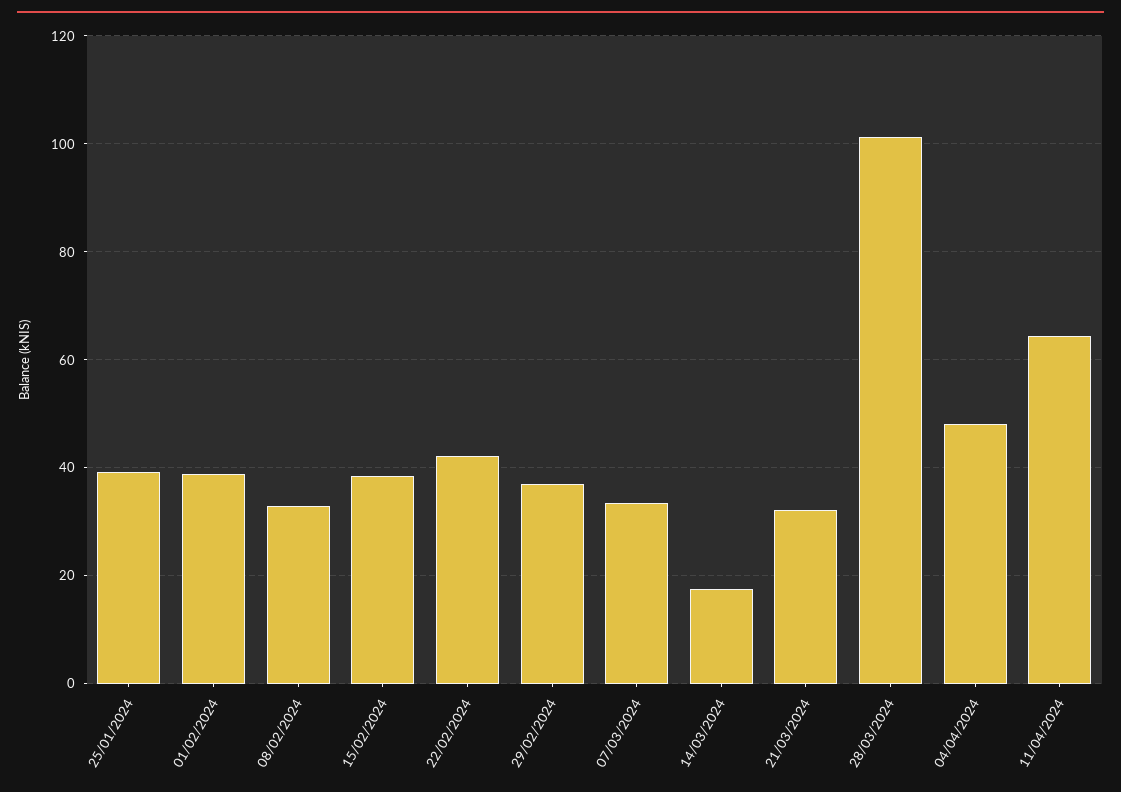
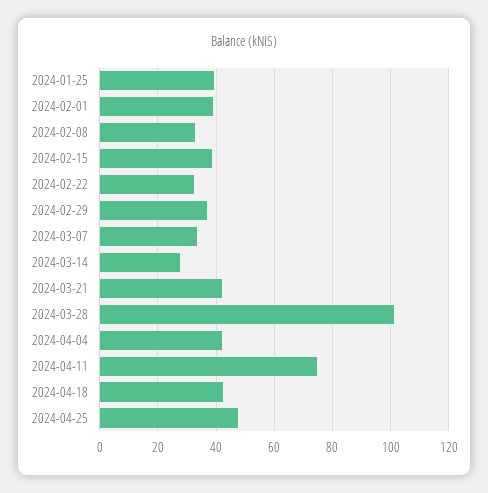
22/02/2024: 42 -> 32.5
14/03/2024: 18 -> 27.5
21/03/2024: 32 -> 42.5
04/04/2024: 48 -> 42.5
11/04/2024: 64 -> 75
2024-04-18: none -> 42.5
2024-04-25: none -> 47.5

